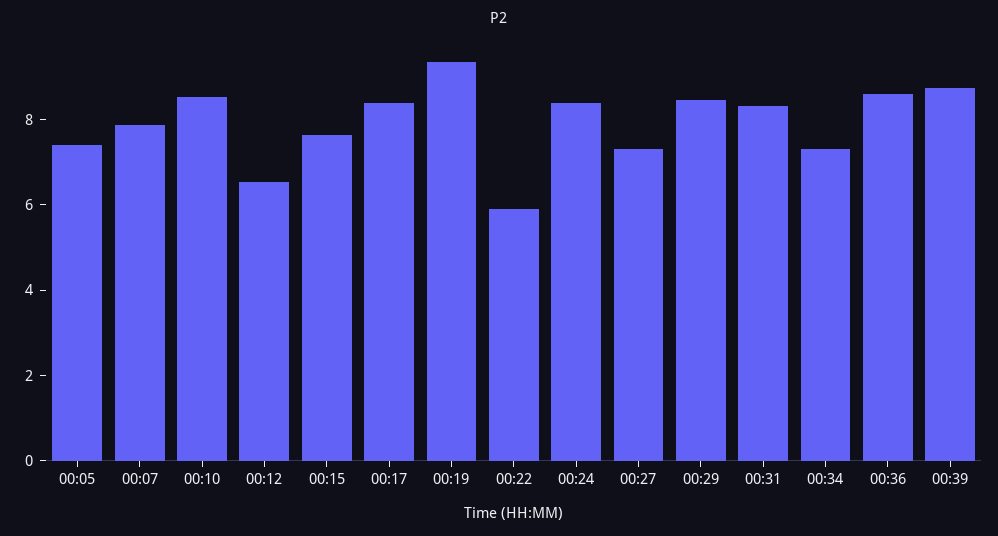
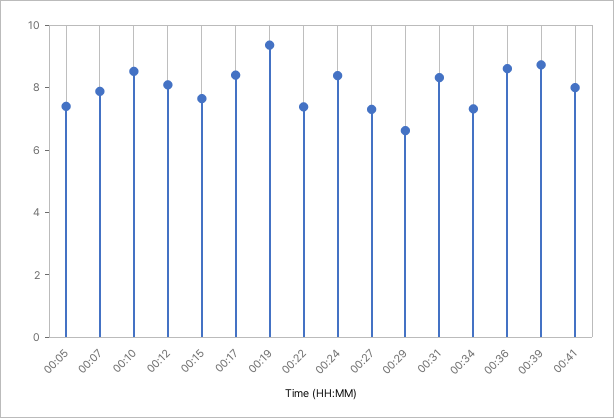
00:12: 6.5 -> 8
00:22: 6 -> 7.5
00:29: 8.5 -> 6.5
00:41: none -> 8

